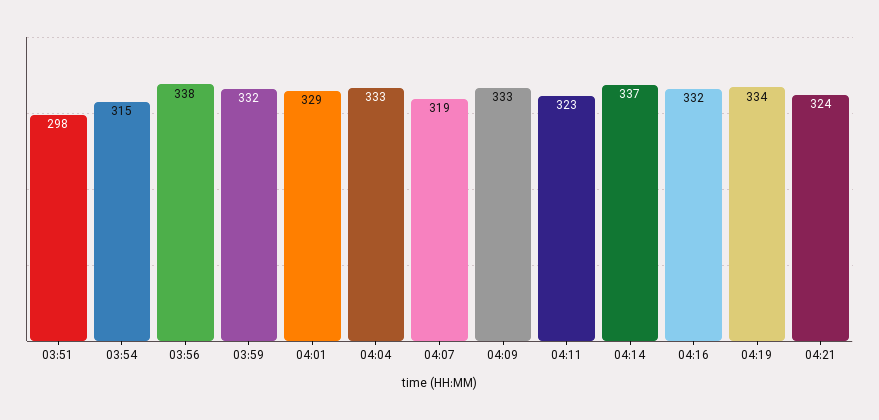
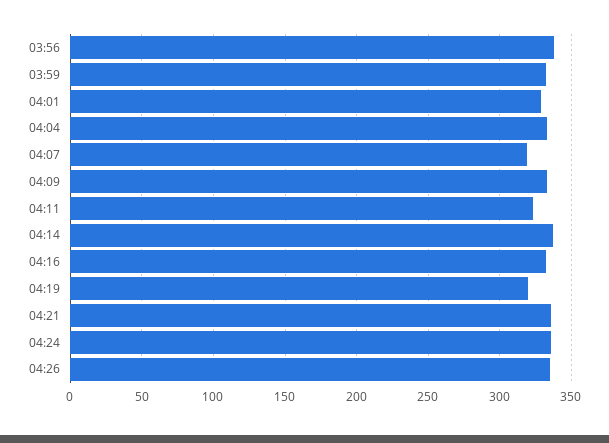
03:51: 298 -> none
03:54: 315 -> none
04:19: 334 -> 320
04:21: 324 -> 335
04:24: none -> 335
04:26: none -> 335

